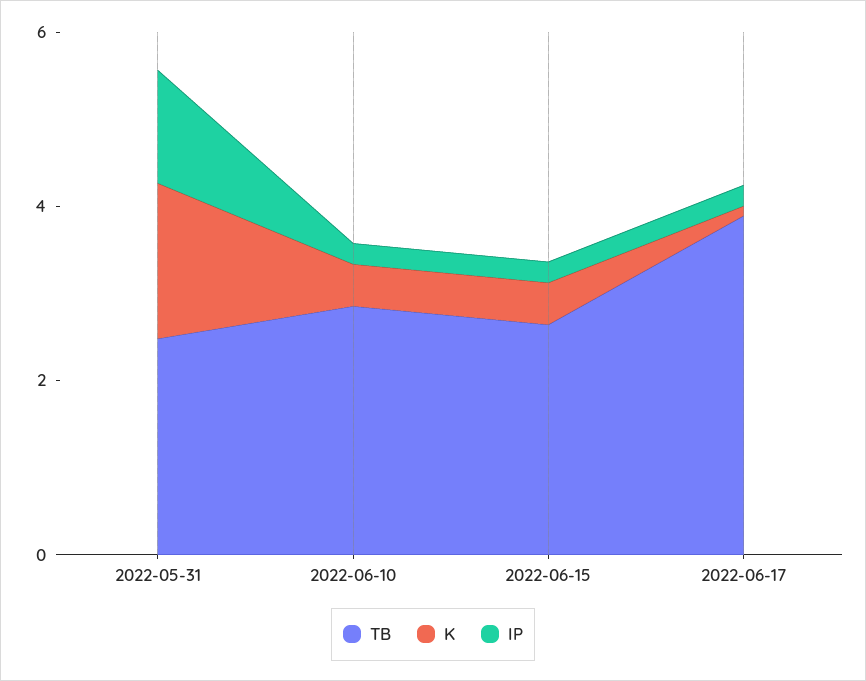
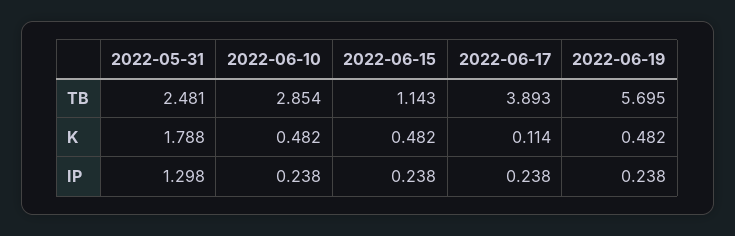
TB, 2022-06-15: 2.5 -> 1.143
TB, 2022-06-19: none -> 5.695
K, 2022-06-19: none -> 0.482
IP, 2022-06-19: none -> 0.238

